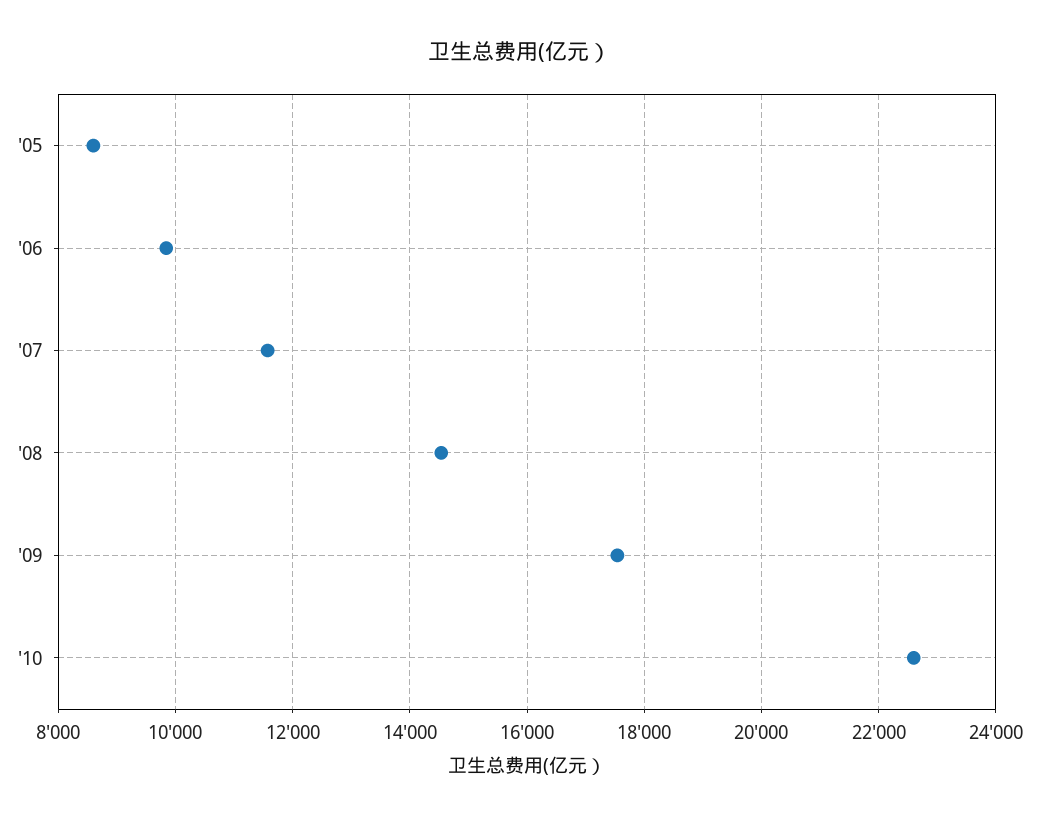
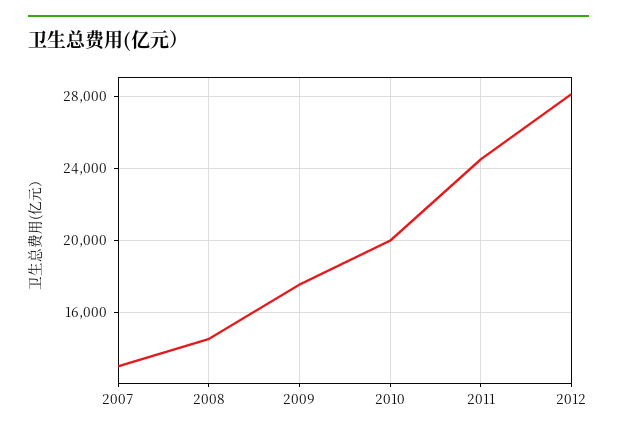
'05: 8600 -> none
'06: 9800 -> none
'07: 11600 -> 13000
'10: 22600 -> 20000
2011: none -> 24500
2012: none -> 28000

